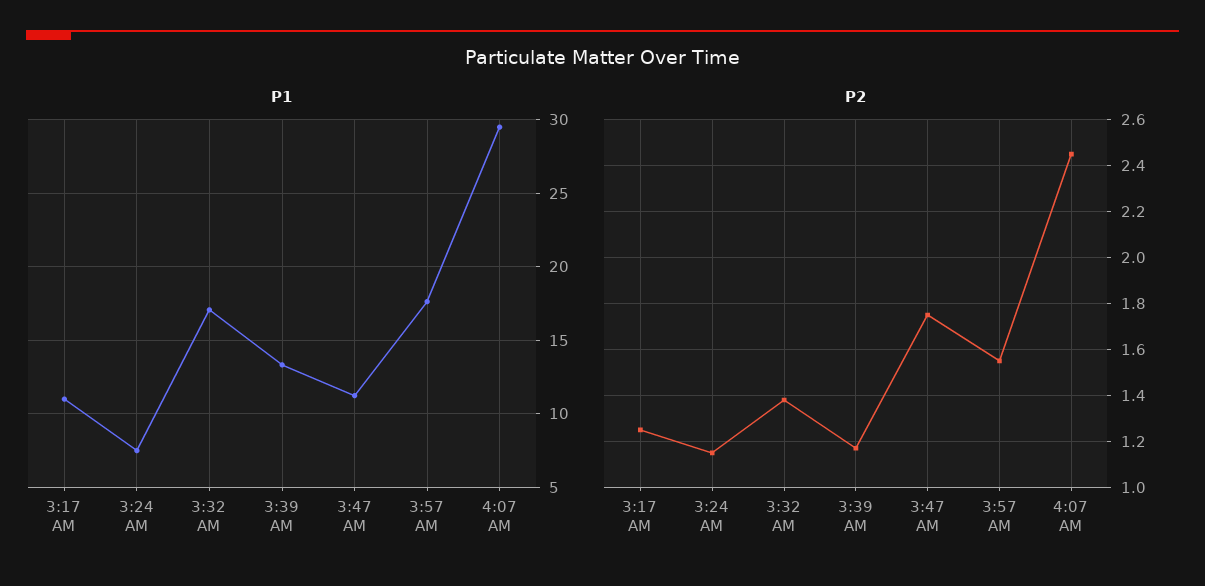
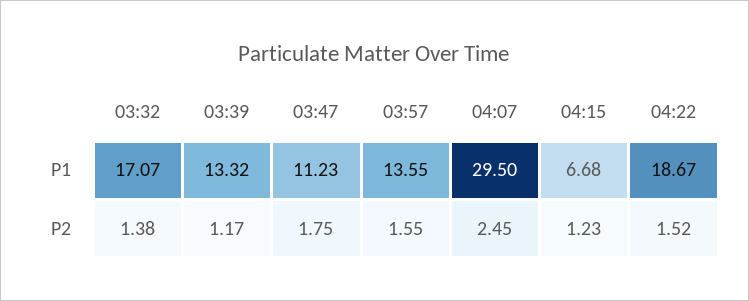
P1, 3:17 AM: 11 -> none
P1, 3:24 AM: 7.5 -> none
P1, 3:57 AM: 17.5 -> 13.55
P2, 3:17 AM: 1.25 -> none
P2, 3:24 AM: 1.15 -> none
P1, 04:15: none -> 6.68
P1, 04:22: none -> 18.67
P2, 04:15: none -> 1.23
P2, 04:22: none -> 1.52

